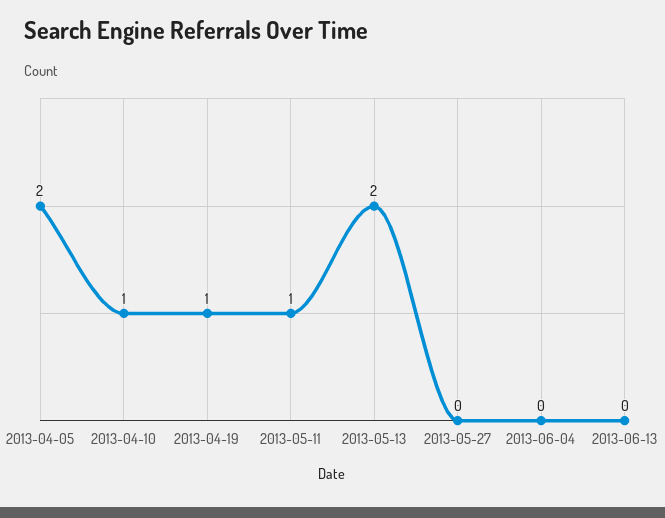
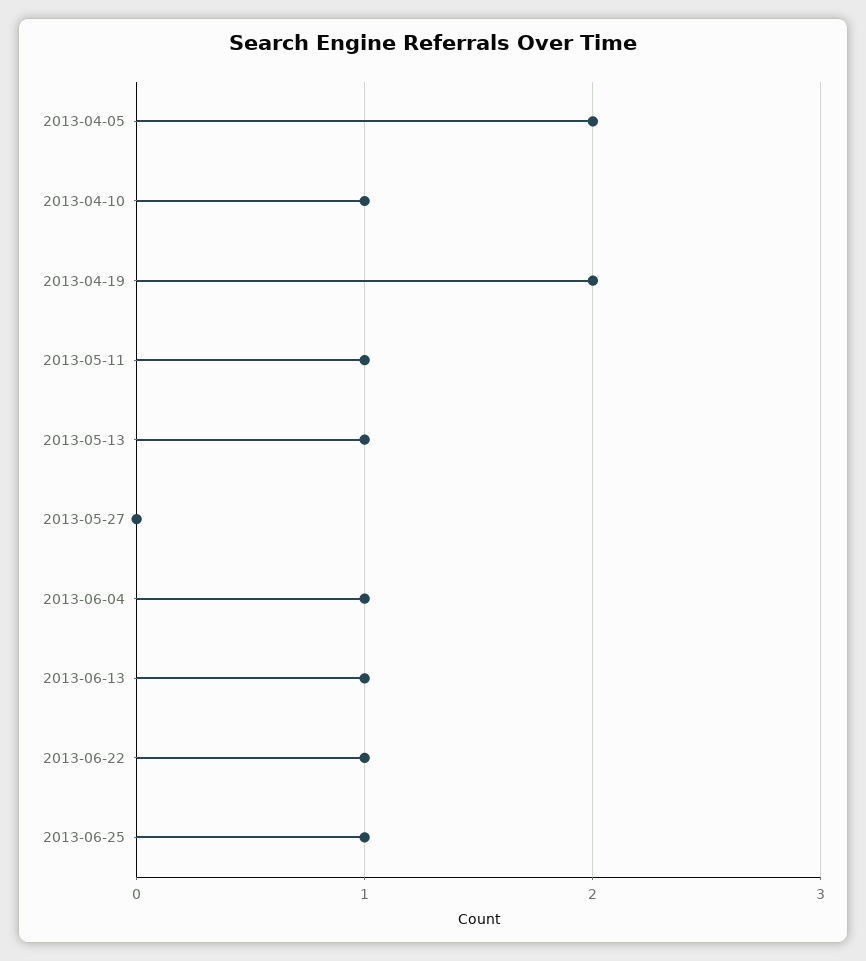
2013-04-19: 1 -> 2
2013-05-13: 2 -> 1
2013-06-04: 0 -> 1
2013-06-13: 0 -> 1
2013-06-22: none -> 1
2013-06-25: none -> 1

